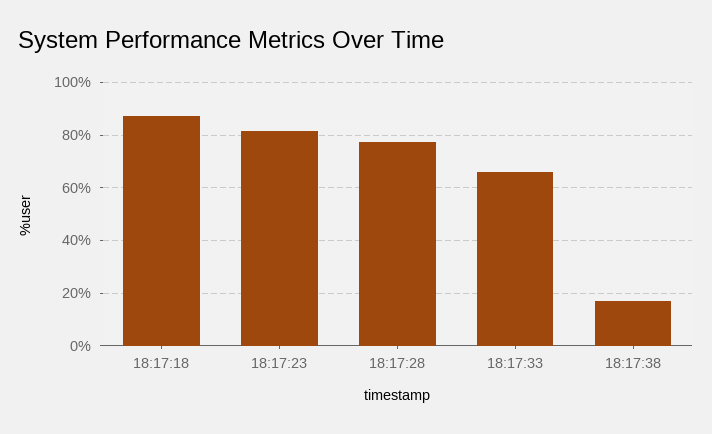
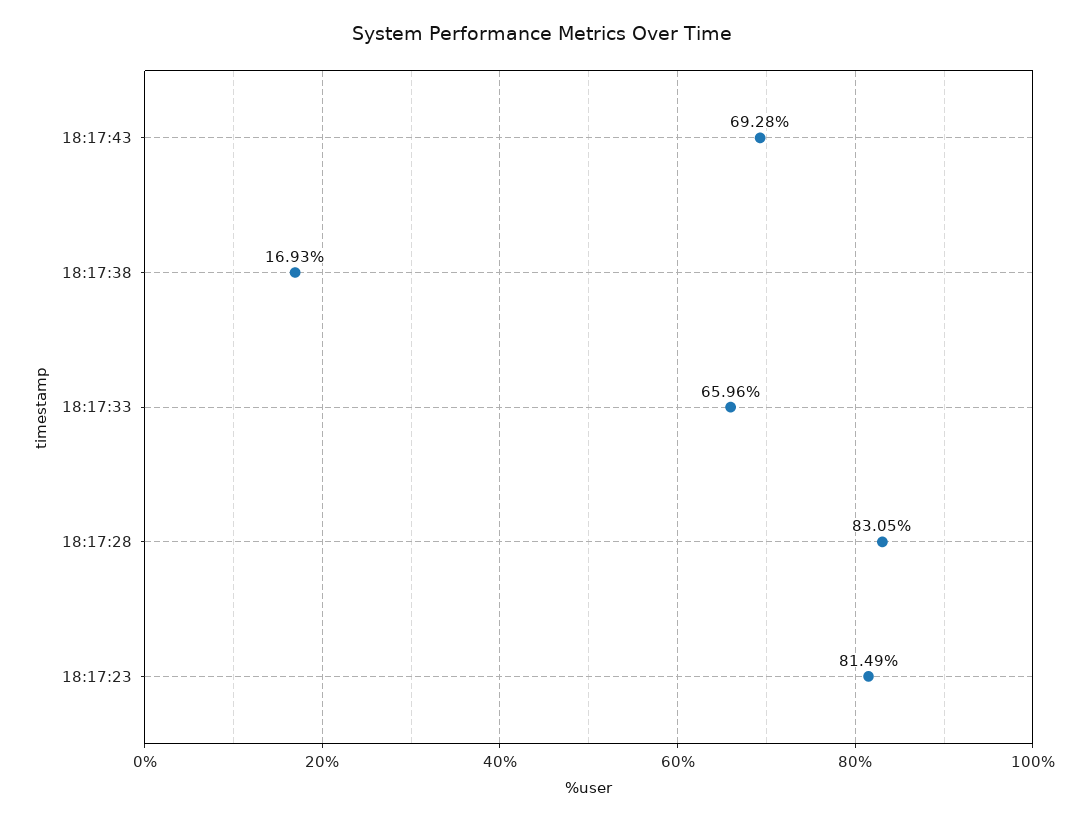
18:17:18: 87.5 -> none
18:17:28: 77.5 -> 83.05
18:17:43: none -> 69.28

